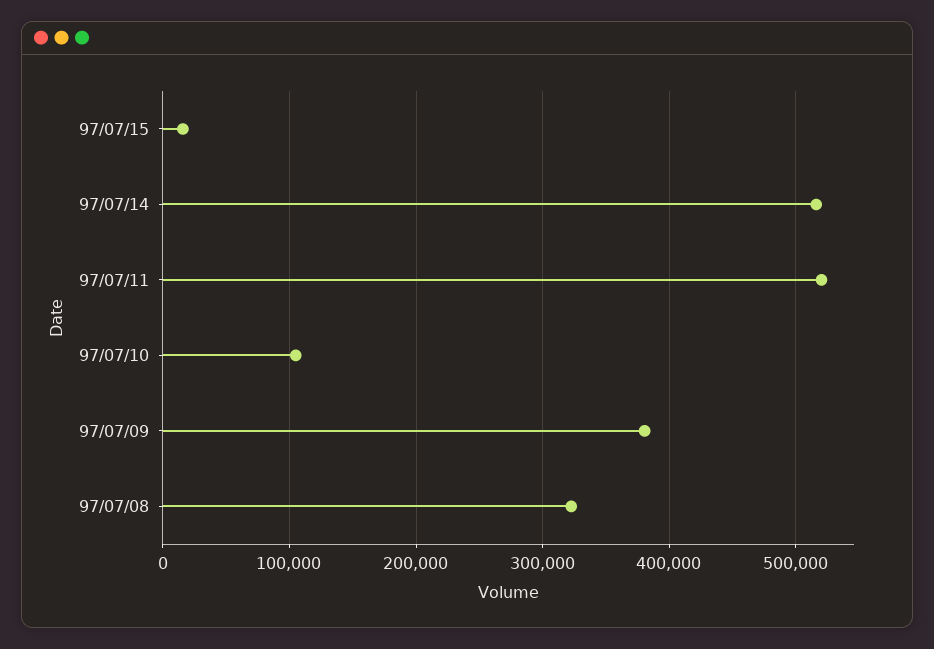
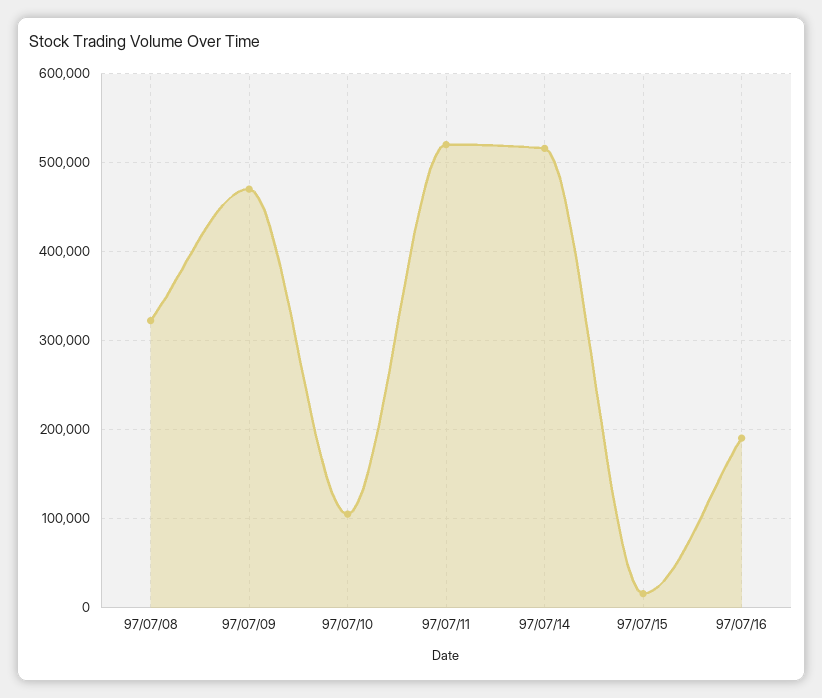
97/07/09: 380000 -> 470000
97/07/16: none -> 190000

